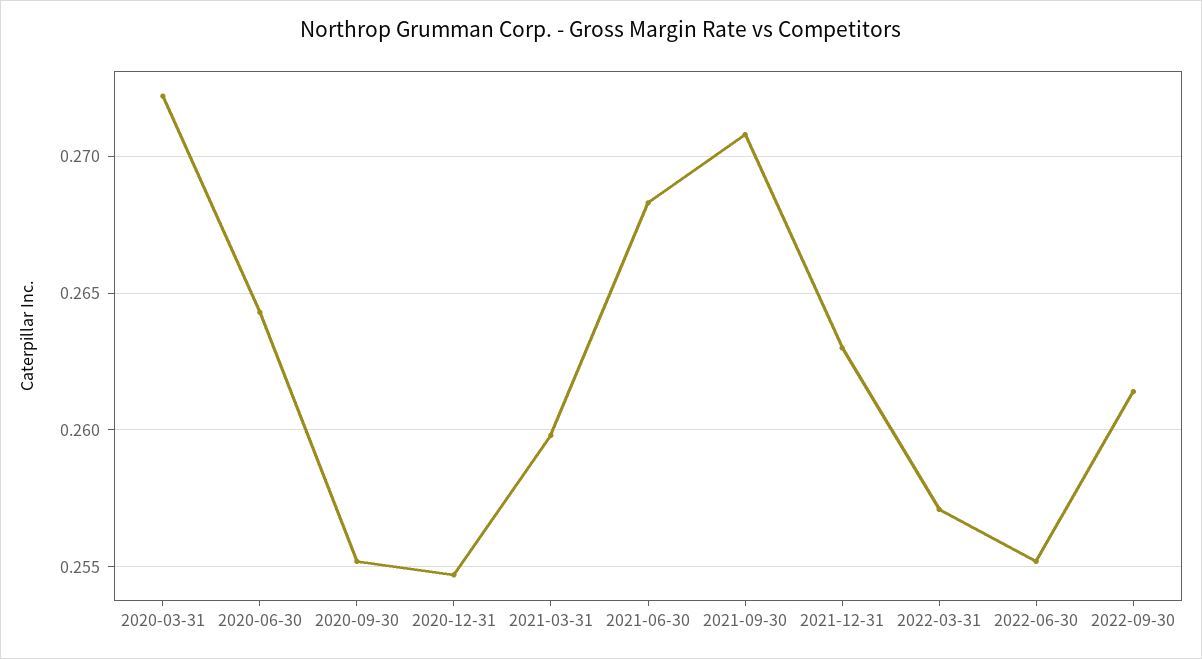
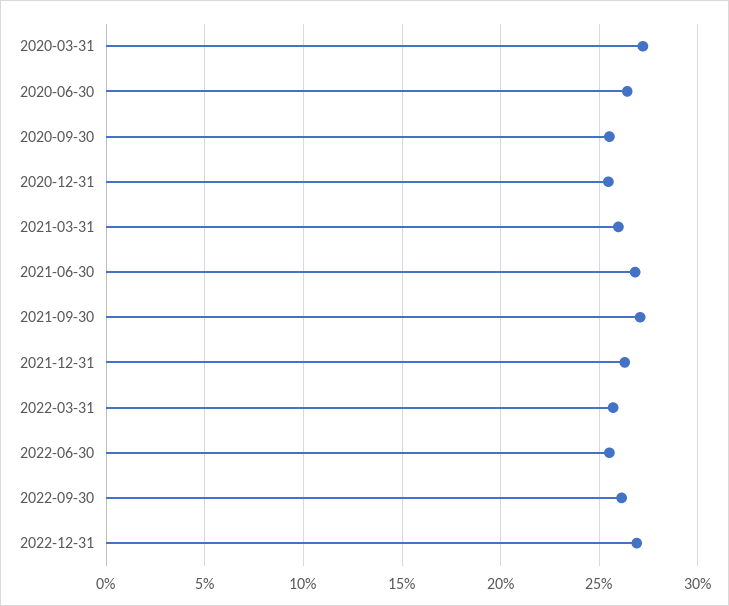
2022-12-31: none -> 0.27

